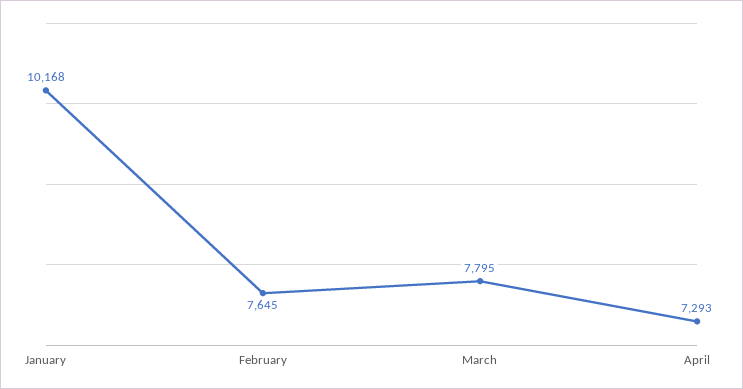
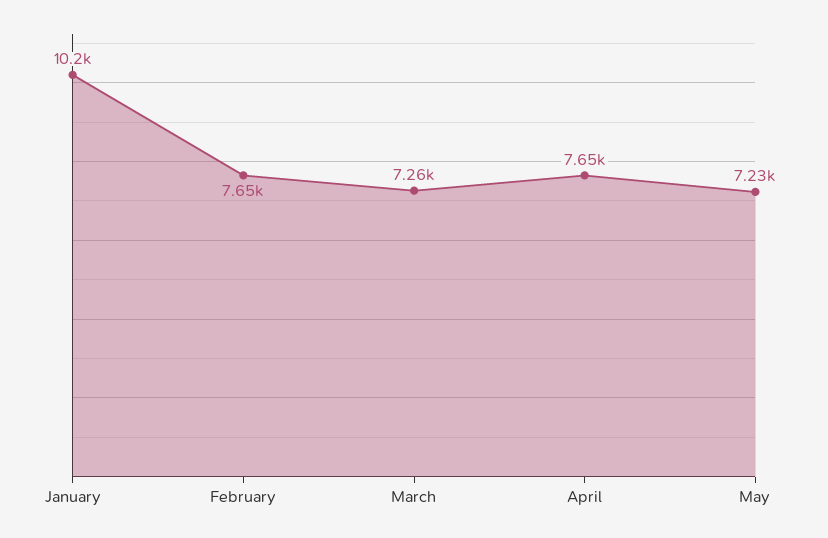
March: 7795 -> 7260
April: 7293 -> 7650
May: none -> 7230

